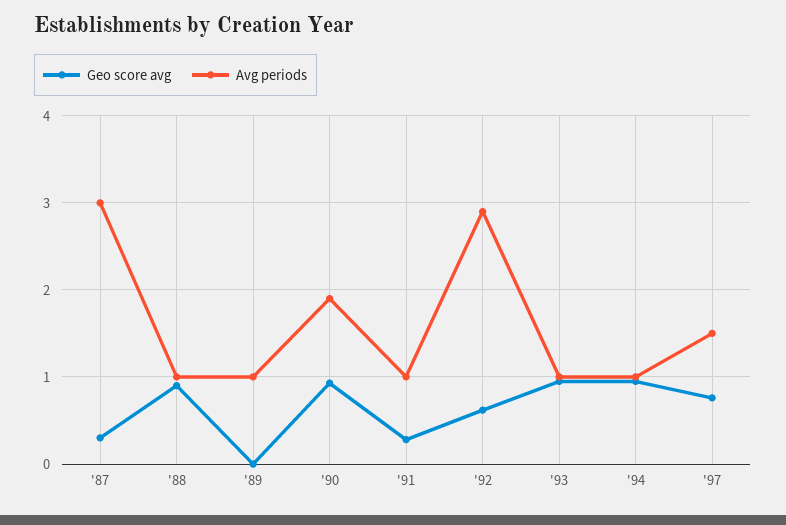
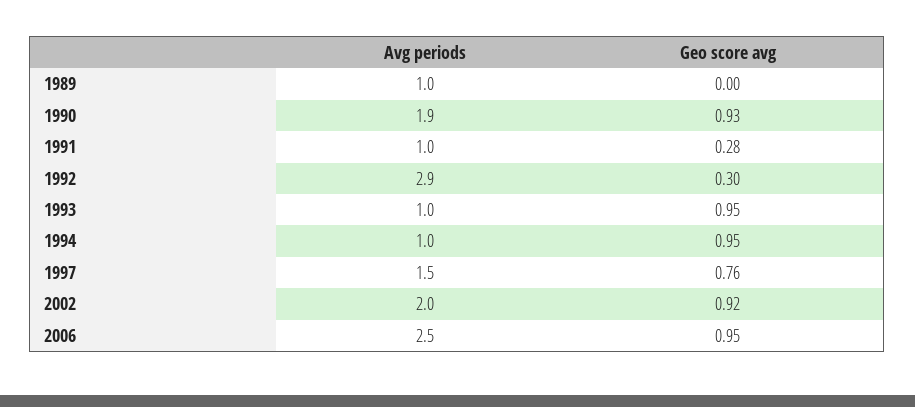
Geo score avg, '87: 0.3 -> none
Avg periods, '87: 3 -> none
Geo score avg, '88: 0.9 -> none
Avg periods, '88: 1 -> none
Geo score avg, '92: 0.6 -> 0.3
Avg periods, 2002: none -> 2
Geo score avg, 2002: none -> 0.92
Avg periods, 2006: none -> 2.5
Geo score avg, 2006: none -> 0.95

